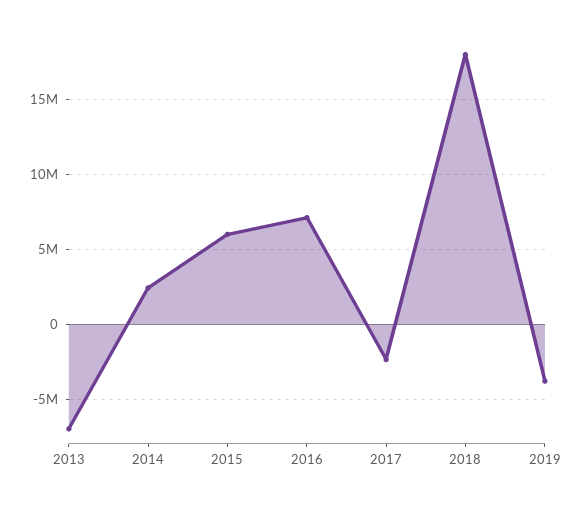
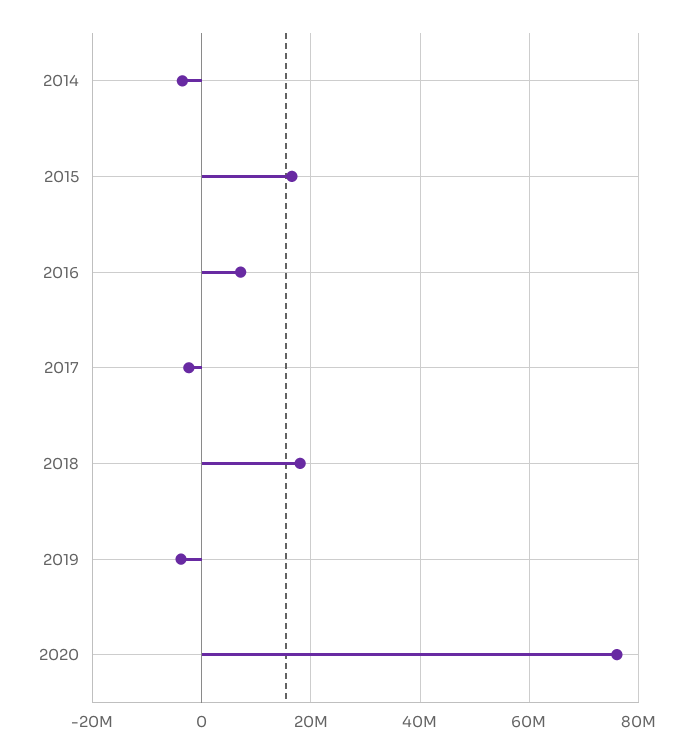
2013: -7000000 -> none
2014: 2500000 -> -4000000
2015: 6000000 -> 16000000
2020: none -> 76000000

